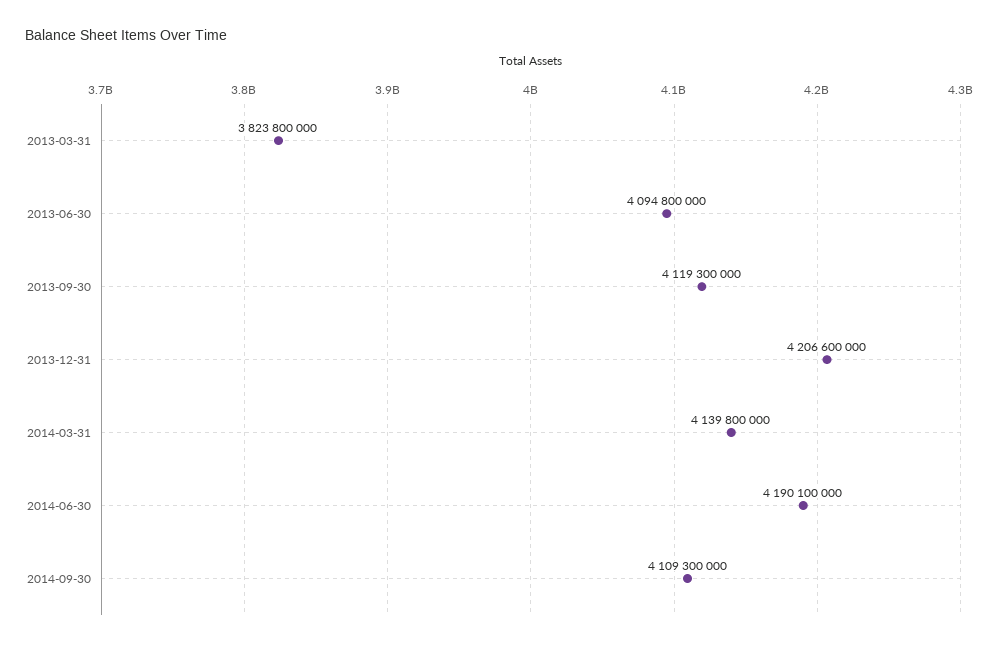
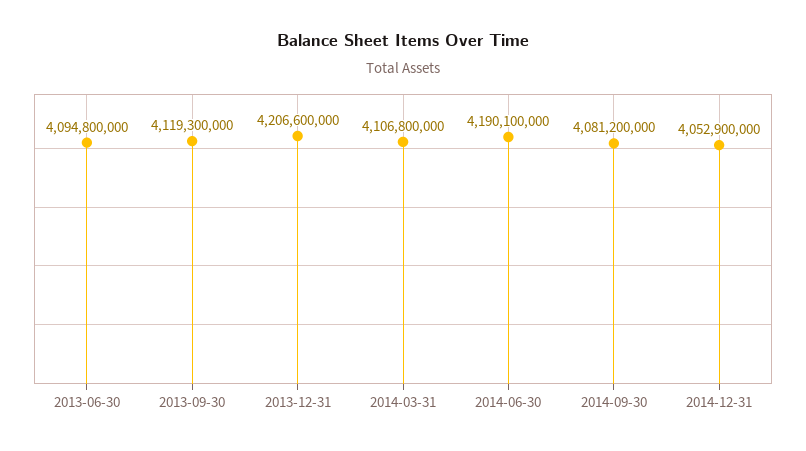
2013-03-31: 3823800000 -> none
2014-03-31: 4139800000 -> 4106800000
2014-09-30: 4109300000 -> 4081200000
2014-12-31: none -> 4052900000

